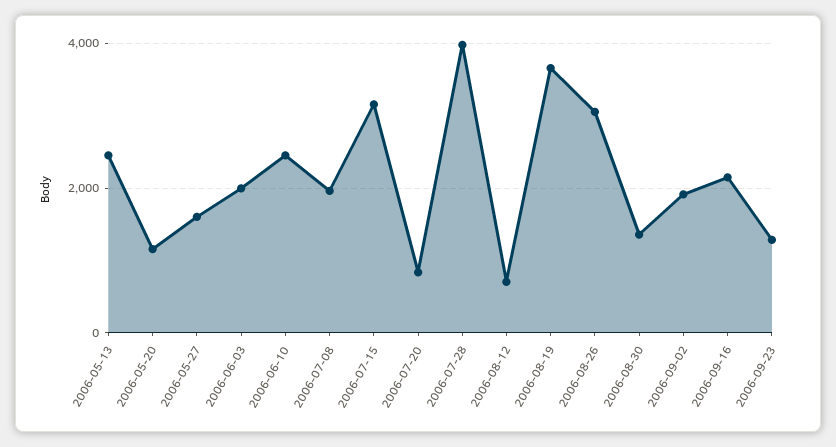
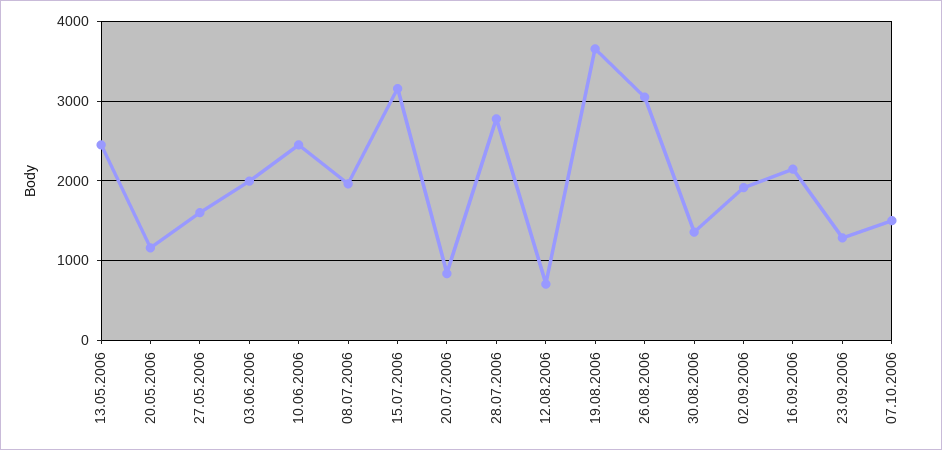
2006-07-28: 4000 -> 2800
07.10.2006: none -> 1500

